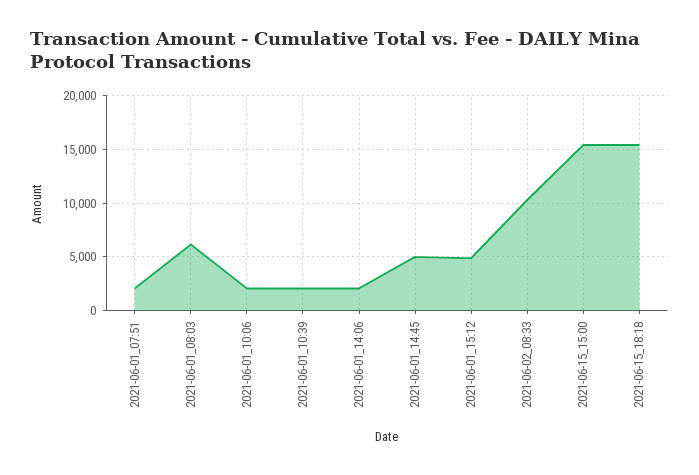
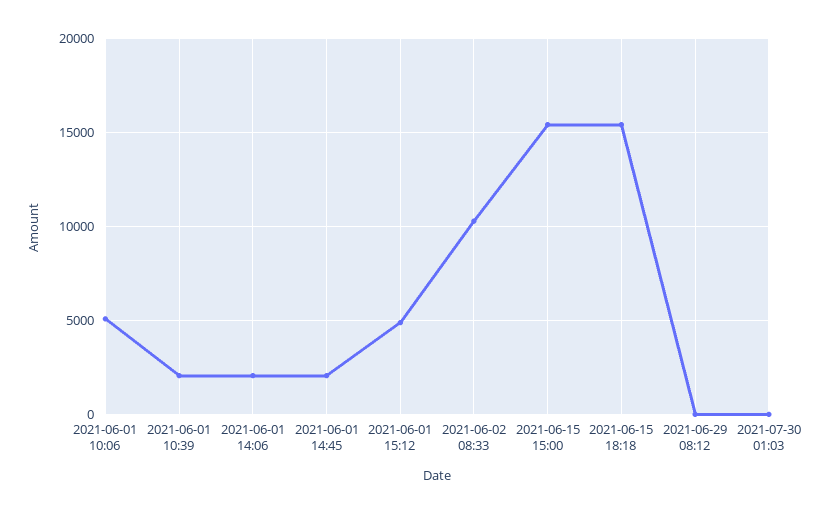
2021-06-01_07:51: 2000 -> none
2021-06-01_08:03: 6000 -> none
2021-06-01_10:06: 2000 -> 5000
2021-06-01_14:45: 5000 -> 2000
2021-06-29 08:12: none -> 0
2021-07-30 01:03: none -> 0

